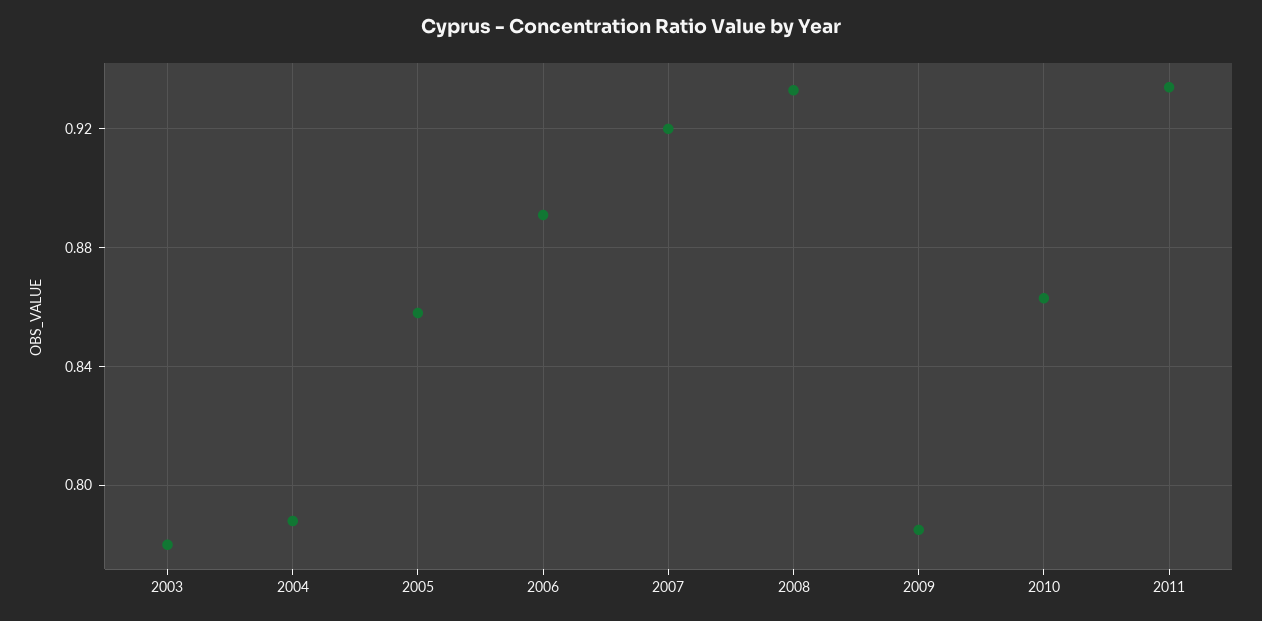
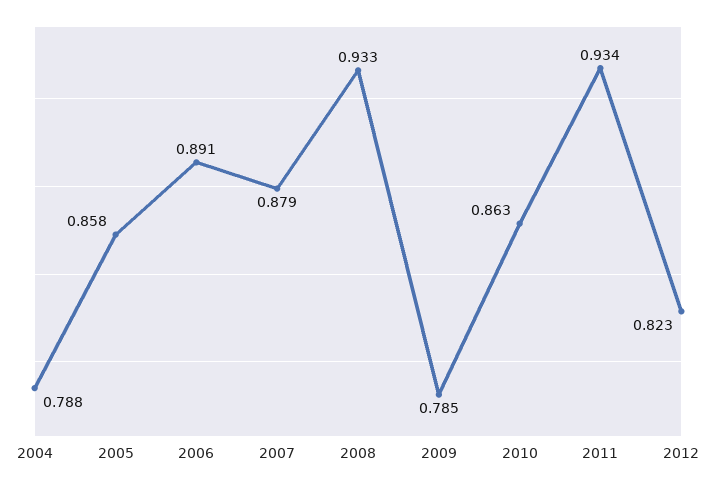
2003: 0.78 -> none
2007: 0.92 -> 0.879
2012: none -> 0.823

